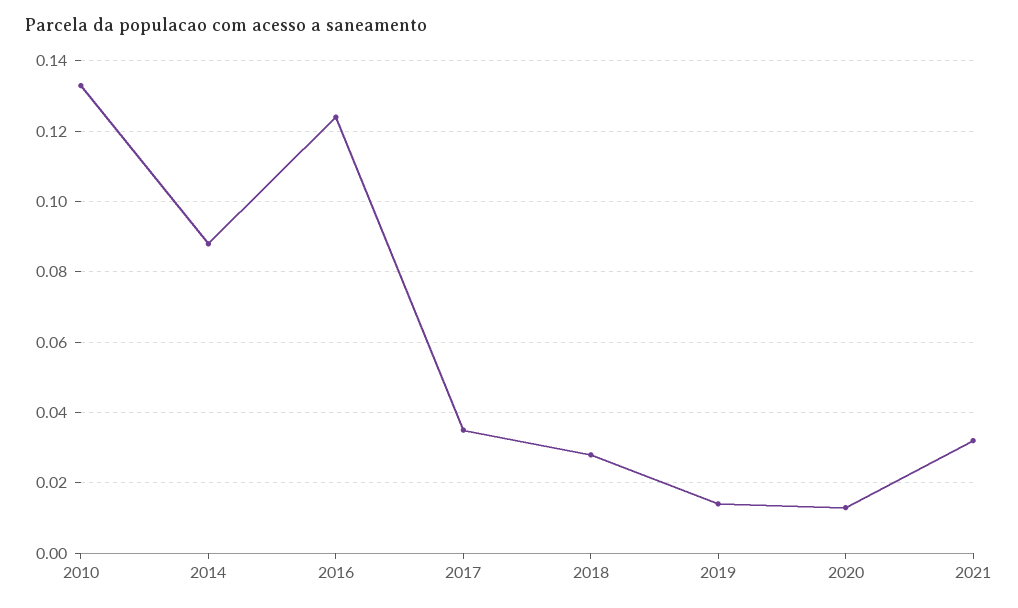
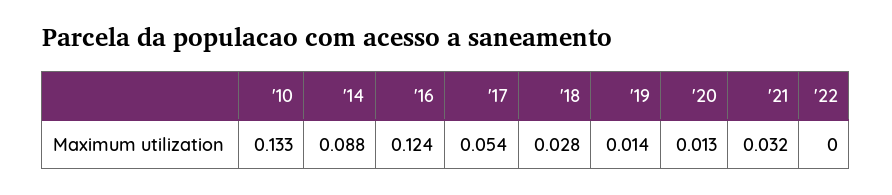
2017: 0.035 -> 0.054
'22: none -> 0

